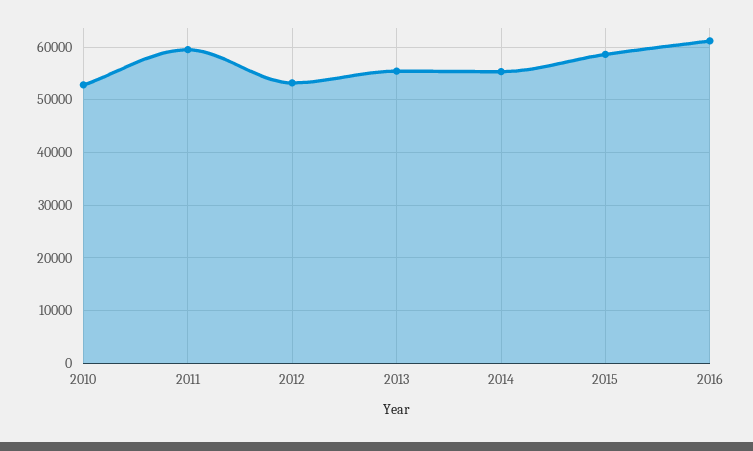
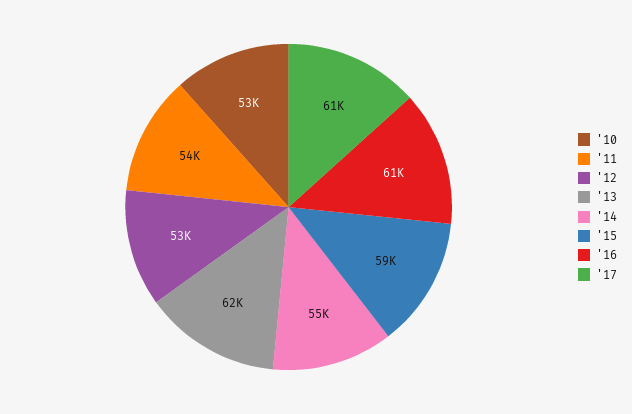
2011: 60000 -> 54000
2013: 56000 -> 62000
'17: none -> 61000

